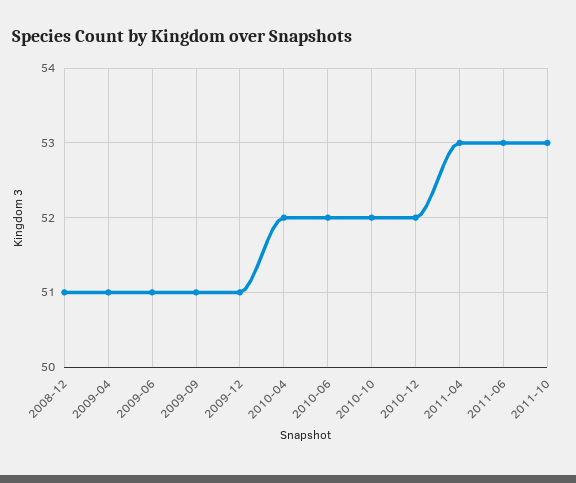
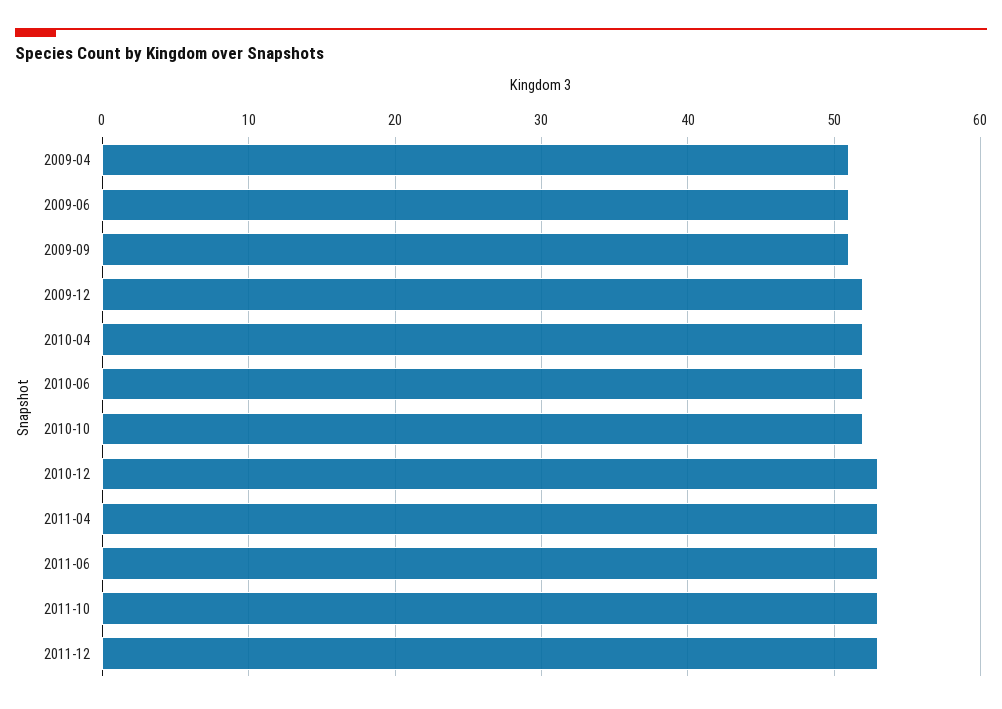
2008-12: 51 -> none
2009-12: 51 -> 52
2010-12: 52 -> 53
2011-12: none -> 53

